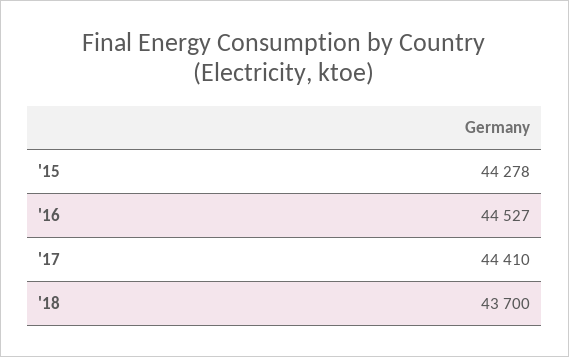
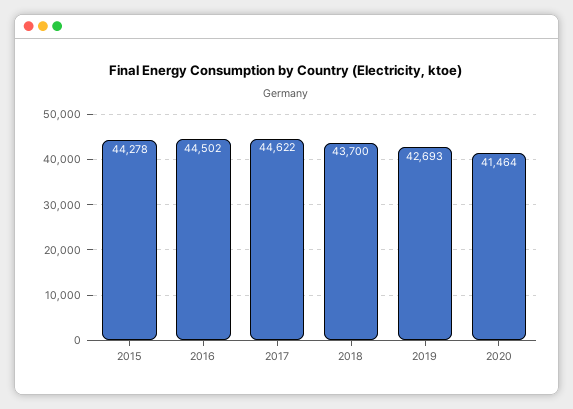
'16: 44527 -> 44502
'17: 44410 -> 44622
2019: none -> 42693
2020: none -> 41464

